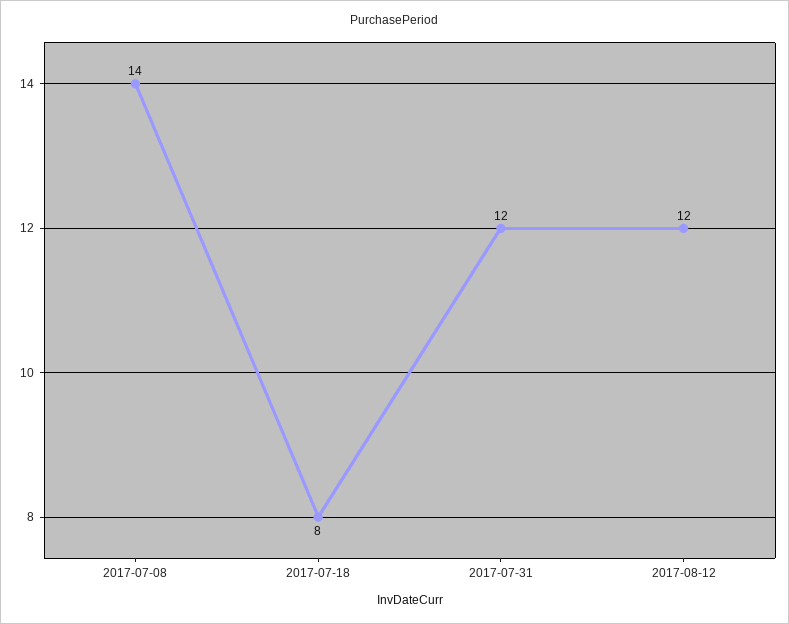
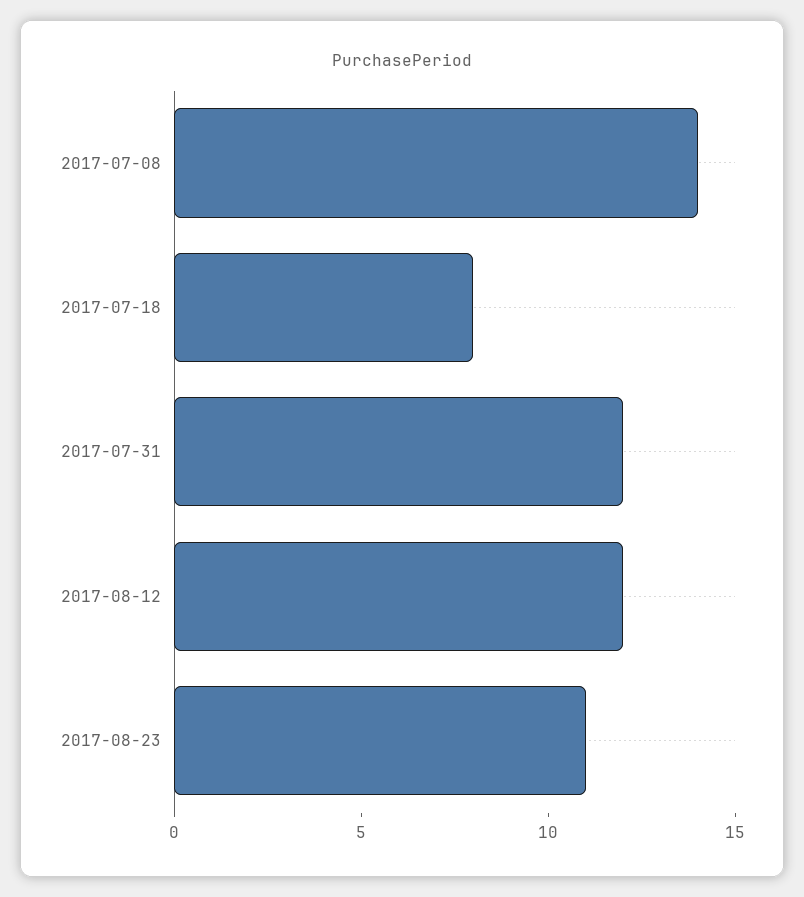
2017-08-23: none -> 11

